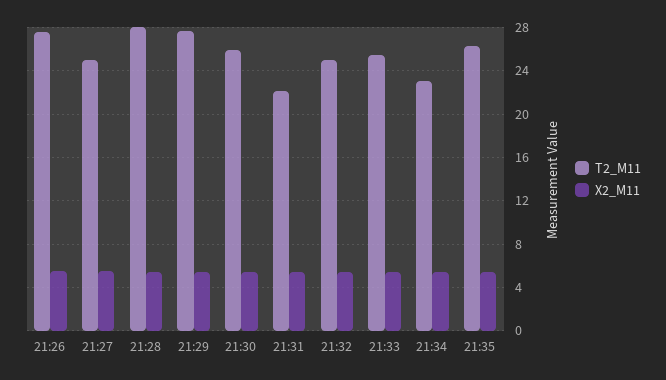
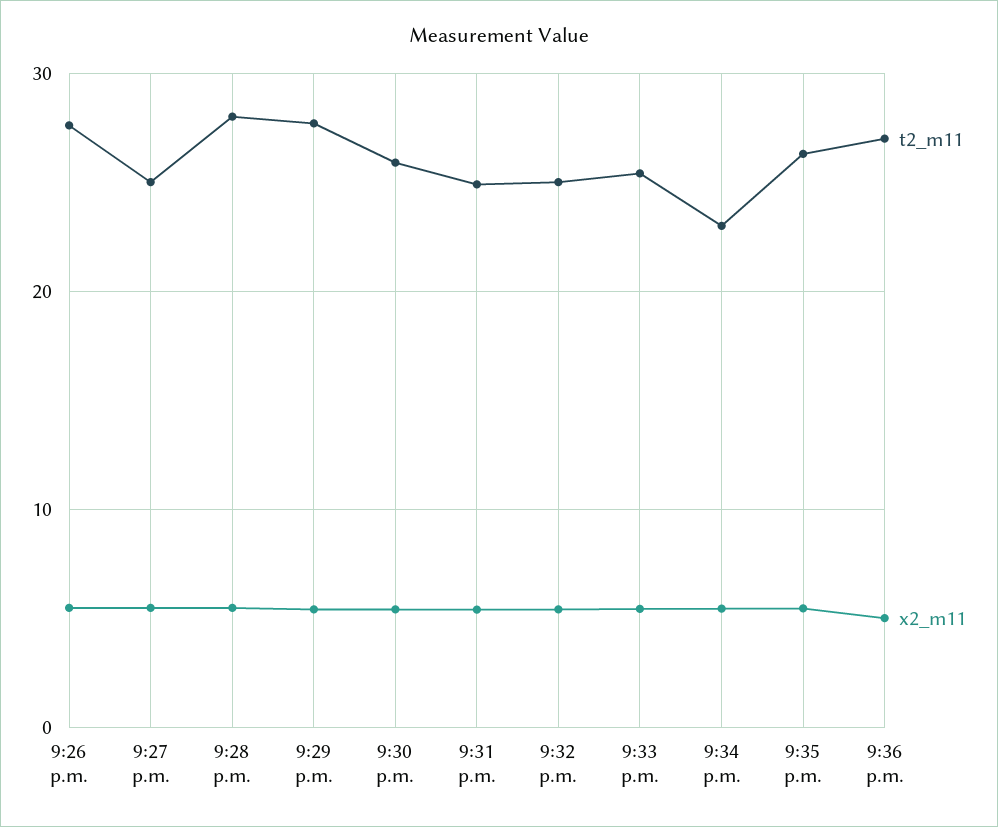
T2_M11, 21:31: 22 -> 25
T2_M11, 9:36 p.m.: none -> 27
X2_M11, 9:36 p.m.: none -> 5

